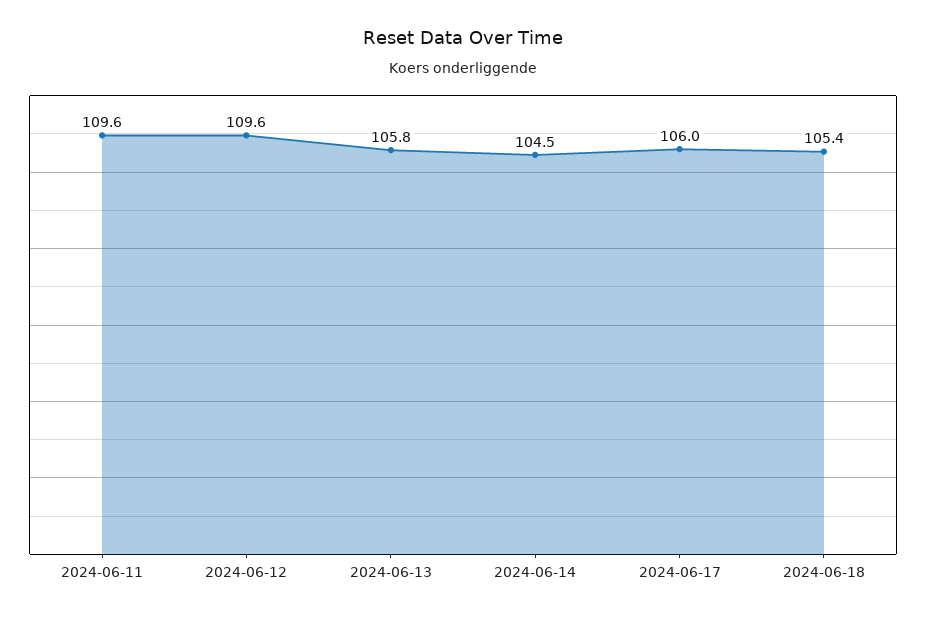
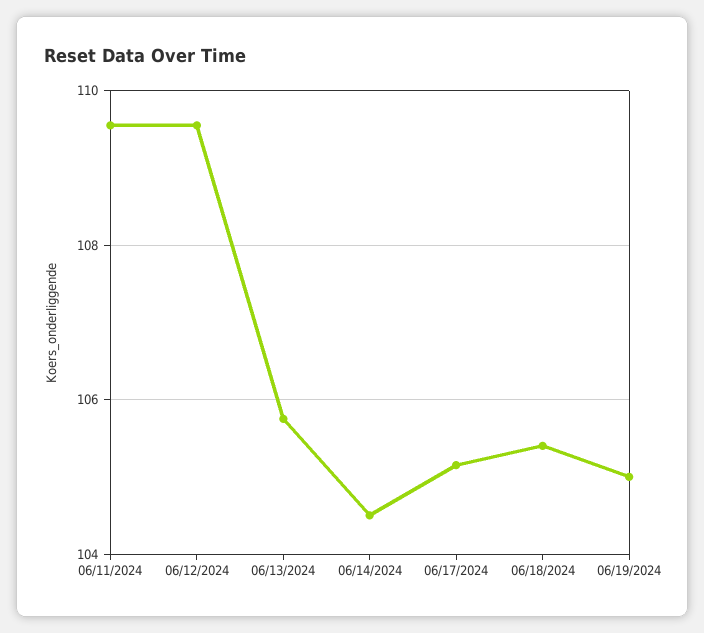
2024-06-17: 106 -> 105.2
06/19/2024: none -> 105

